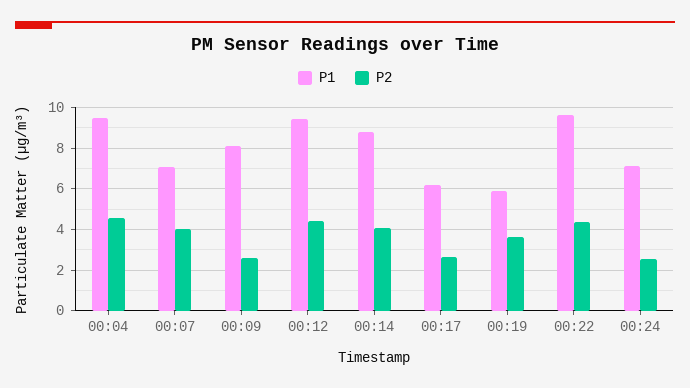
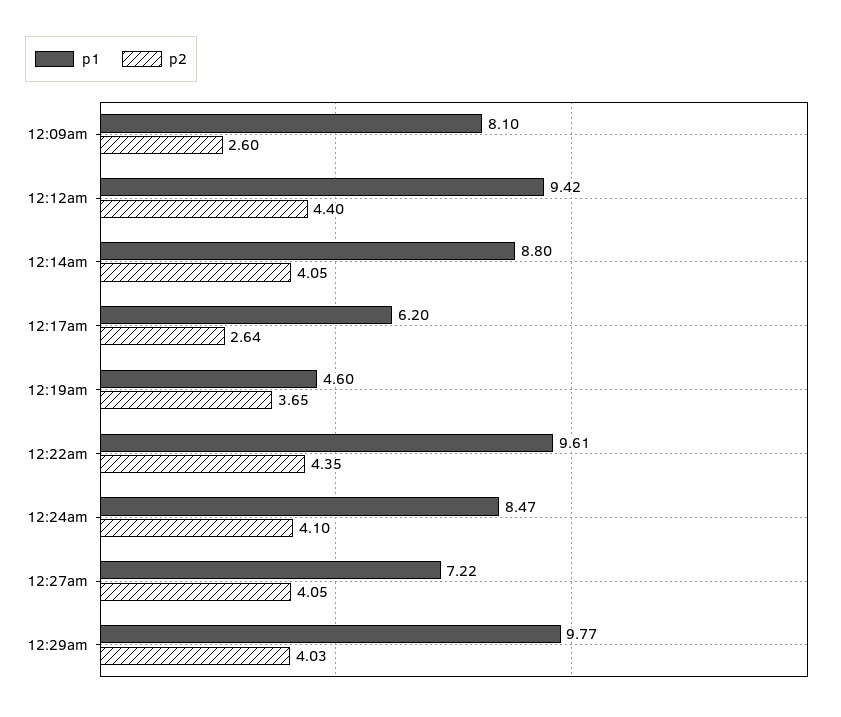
P1, 00:04: 9.5 -> none
P2, 00:04: 4.5 -> none
P1, 00:07: 7 -> none
P2, 00:07: 4 -> none
P1, 00:19: 6 -> 4.6
P1, 00:24: 7 -> 8.47
P2, 00:24: 2.5 -> 4.1
P1, 12:27am: none -> 7.22
P2, 12:27am: none -> 4.05
P1, 12:29am: none -> 9.77
P2, 12:29am: none -> 4.03

